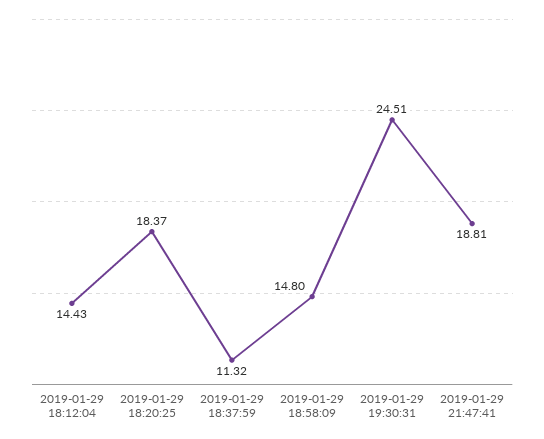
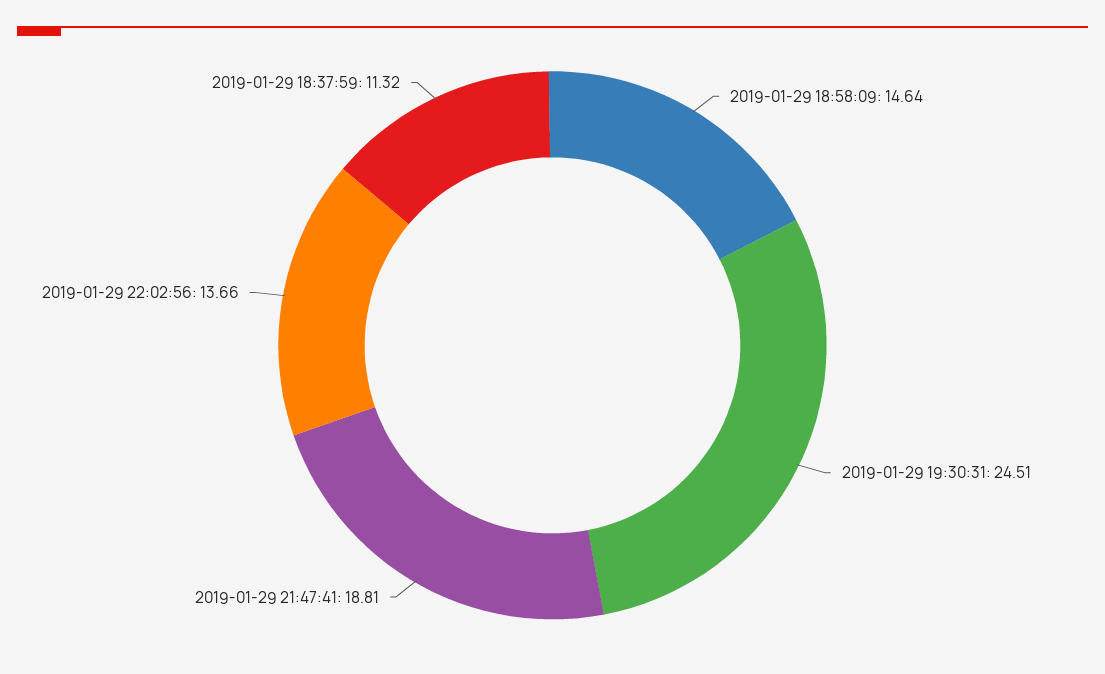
2019-01-29 18:12:04: 14.43 -> none
2019-01-29 18:20:25: 18.37 -> none
2019-01-29 18:58:09: 14.8 -> 14.64
2019-01-29 22:02:56: none -> 13.66

